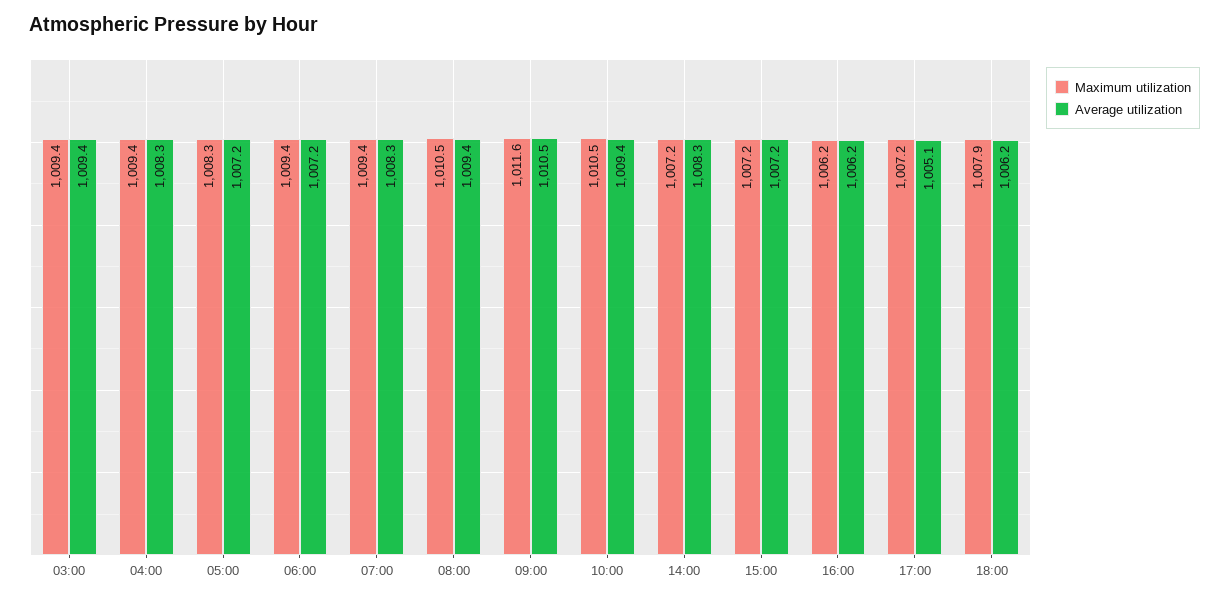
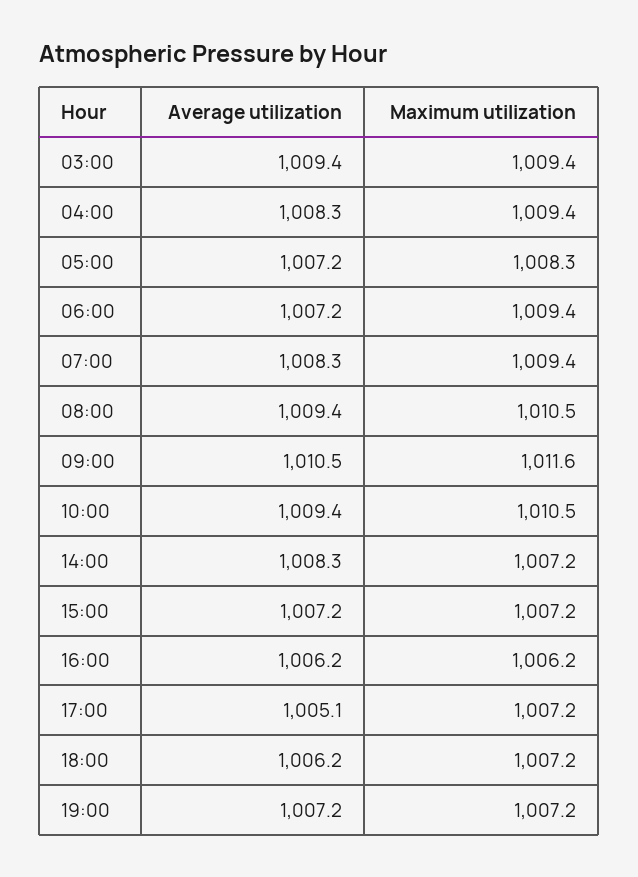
Maximum utilization, 18:00: 1007.9 -> 1007.2
Average utilization, 19:00: none -> 1007.2
Maximum utilization, 19:00: none -> 1007.2

